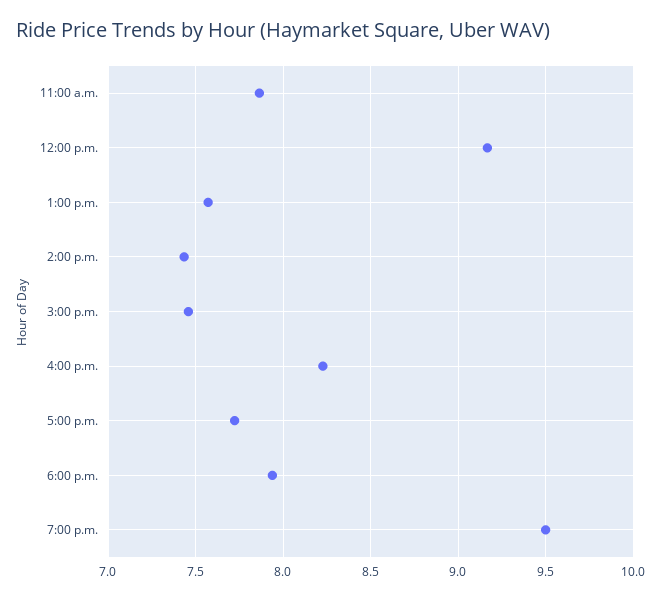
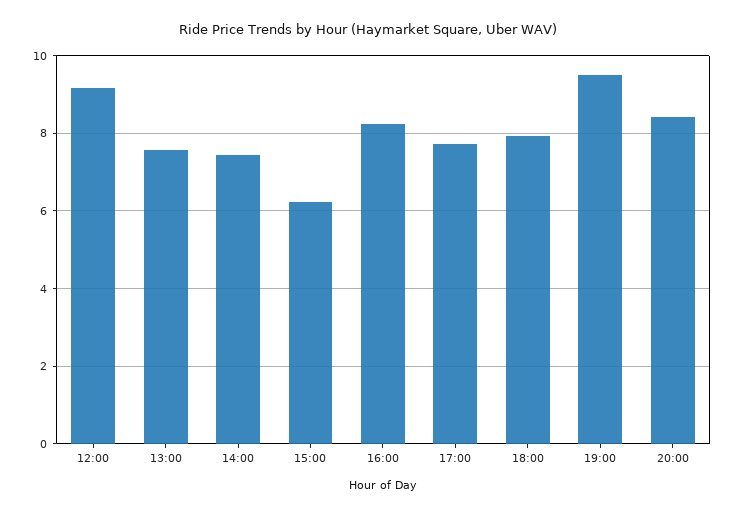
11:00 a.m.: 7.85 -> none
3:00 p.m.: 7.45 -> 6.2
20:00: none -> 8.4

